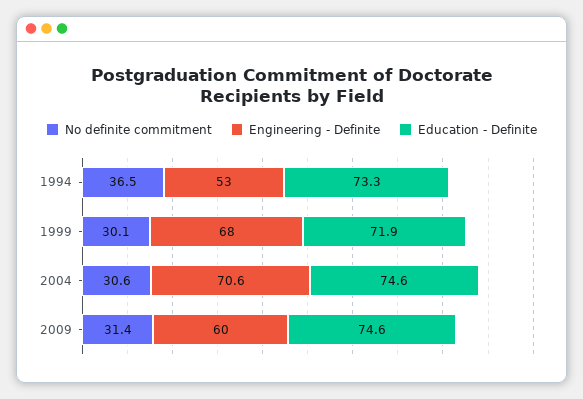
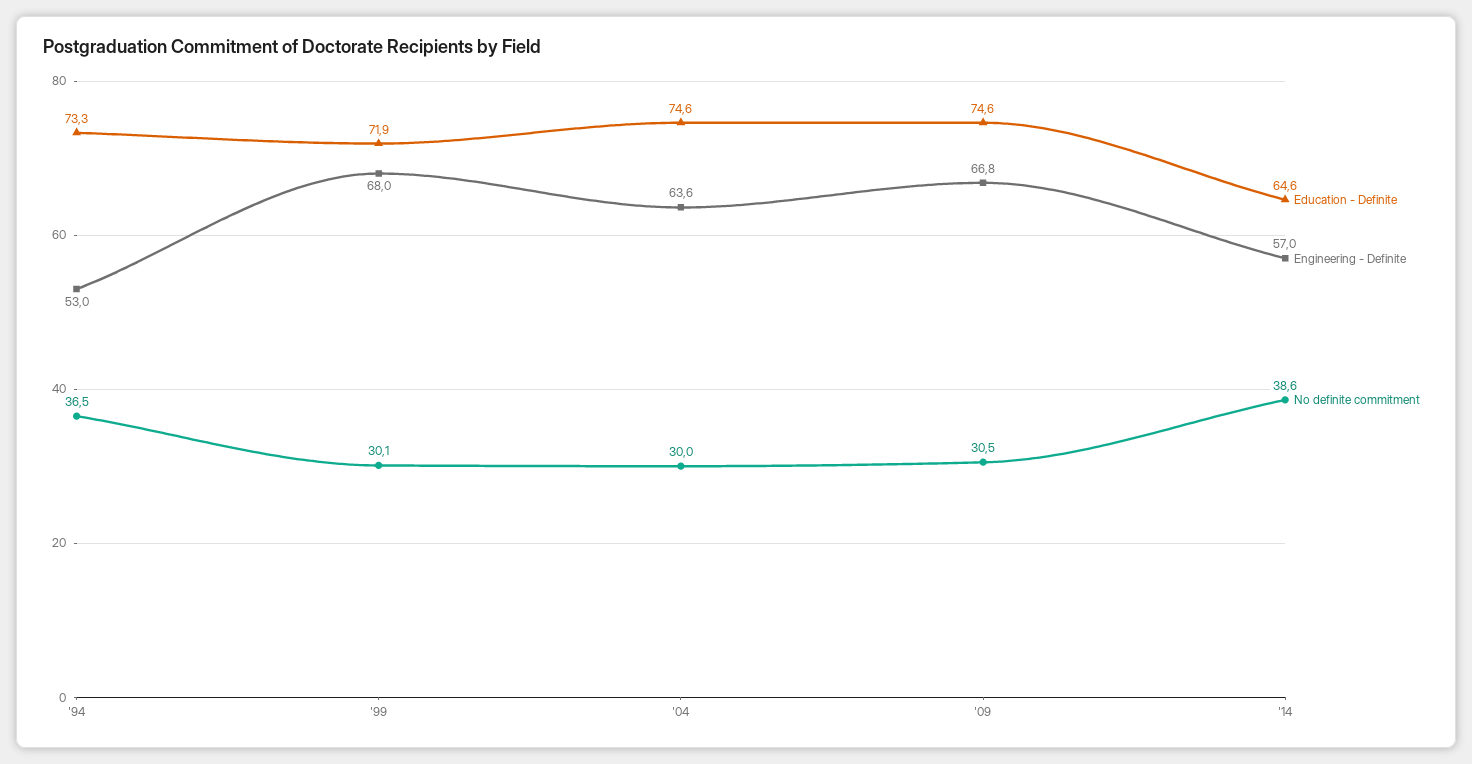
No definite commitment, 2004: 30.6 -> 30
Engineering - Definite, 2004: 70.6 -> 63.6
No definite commitment, 2009: 31.4 -> 30.5
Engineering - Definite, 2009: 60 -> 66.8
Education - Definite, '14: none -> 64.6
Engineering - Definite, '14: none -> 57
No definite commitment, '14: none -> 38.6

